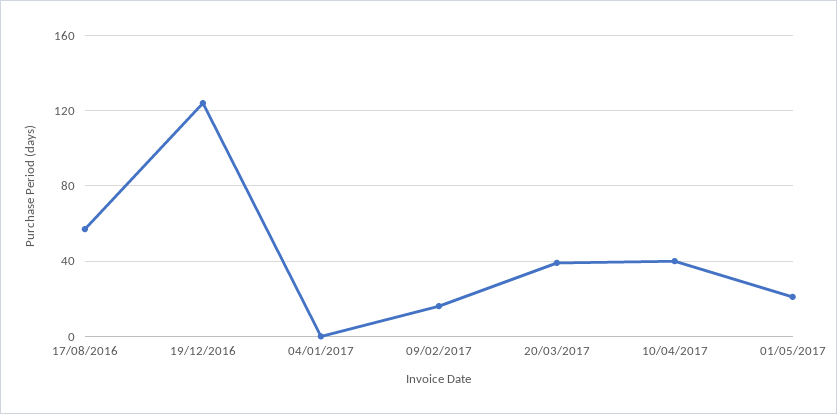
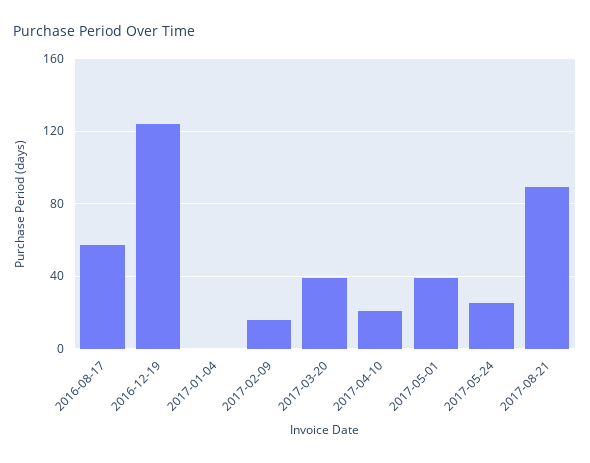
10/04/2017: 40 -> 20
01/05/2017: 20 -> 40
2017-05-24: none -> 25
2017-08-21: none -> 90

